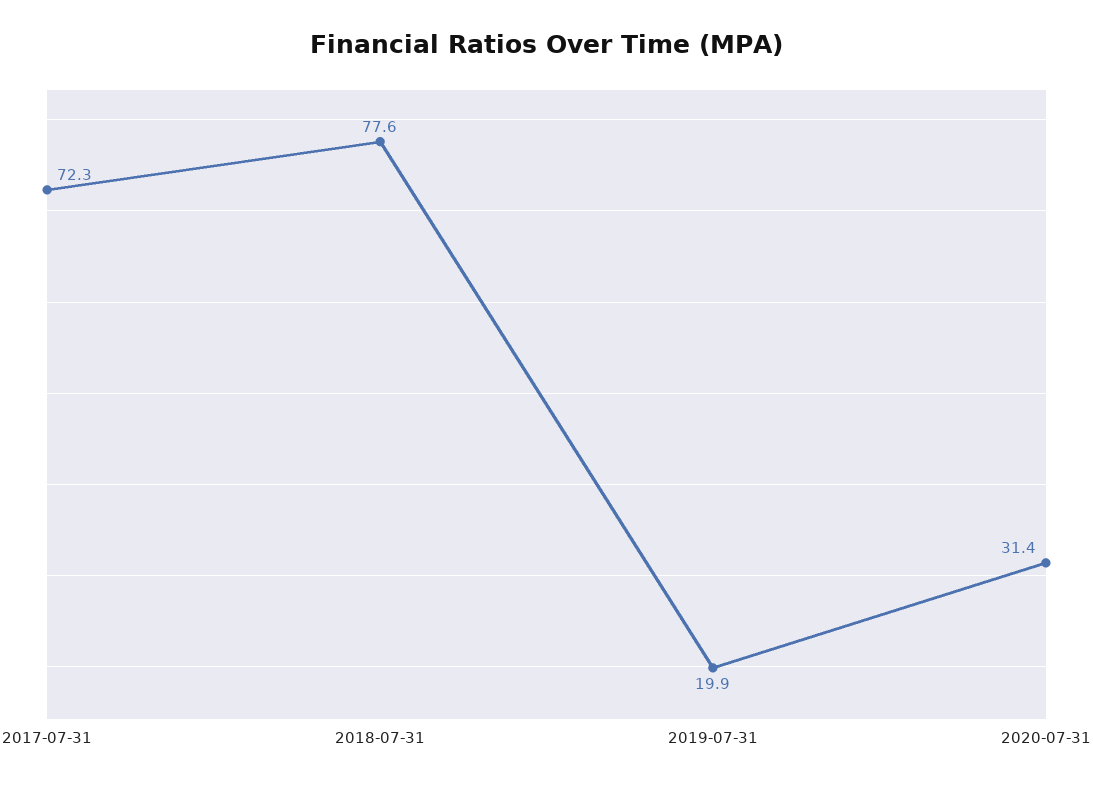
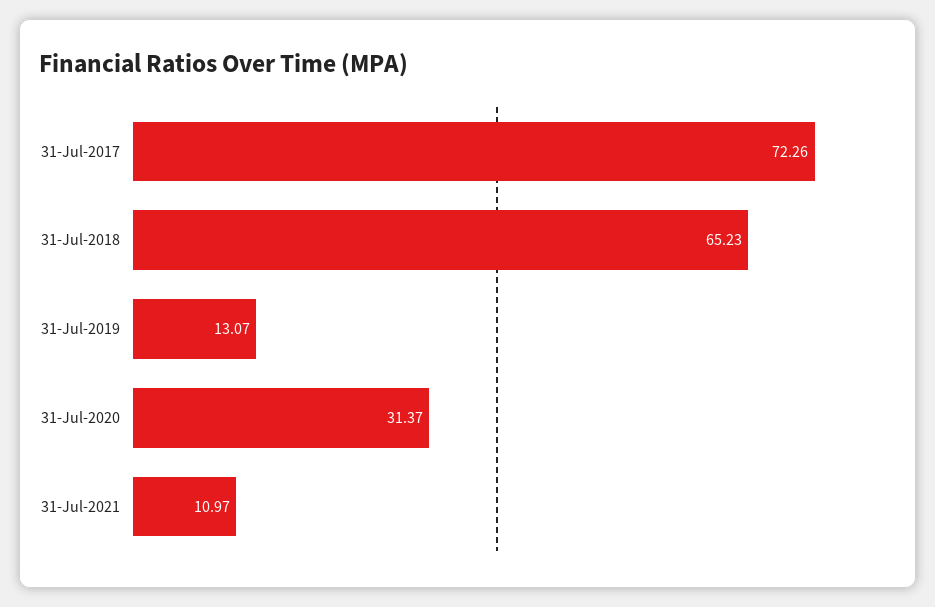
2018-07-31: 77.6 -> 65.23
2019-07-31: 19.9 -> 13.07
31-Jul-2021: none -> 10.97

